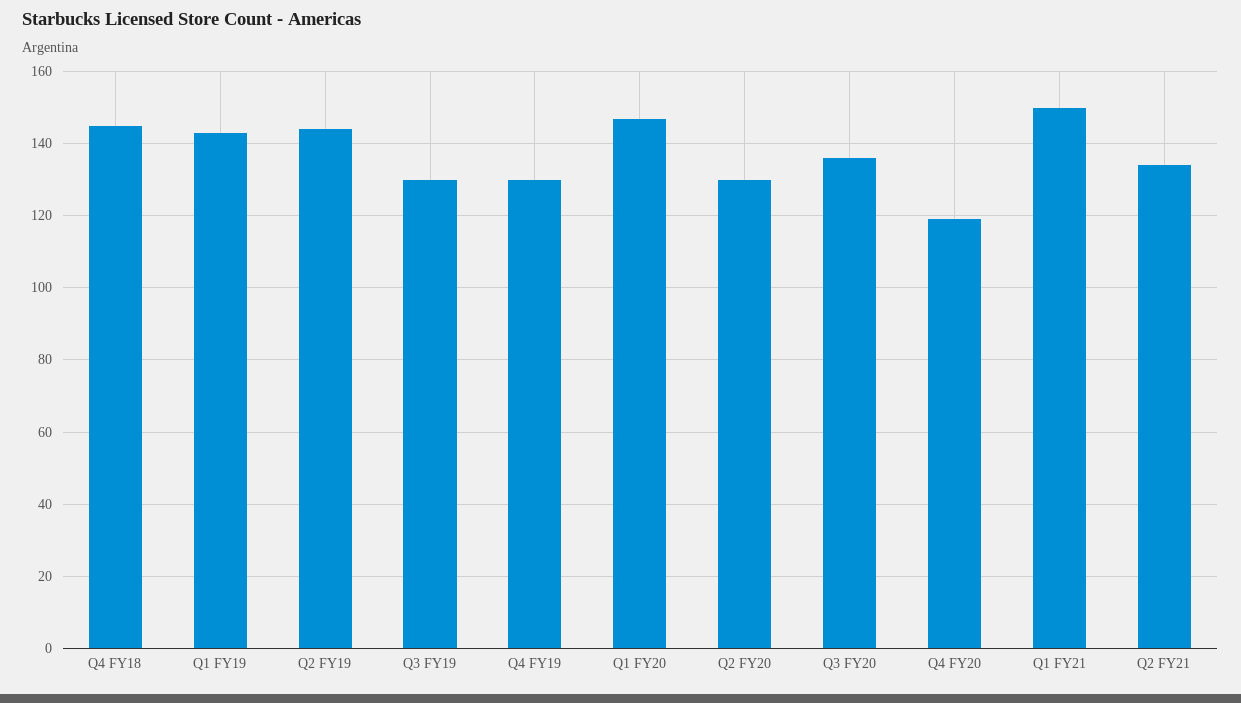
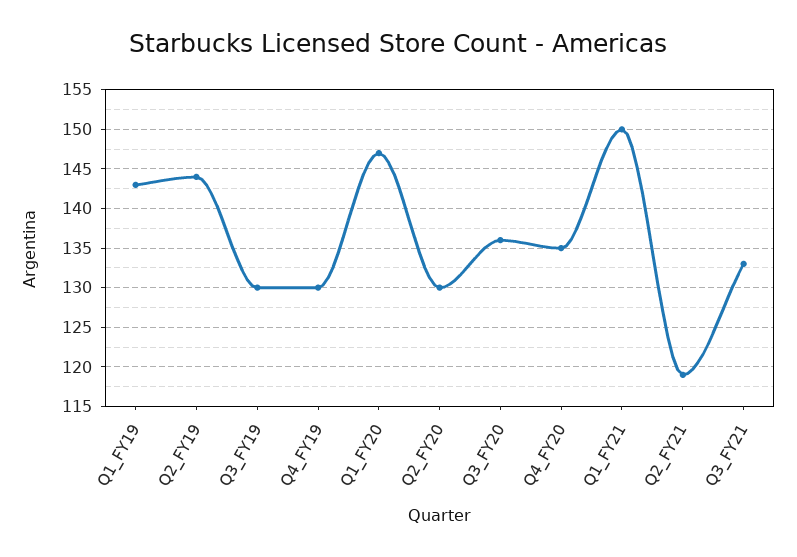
Q4 FY18: 145 -> none
Q4 FY20: 120 -> 135
Q2 FY21: 135 -> 119
Q3_FY21: none -> 133

